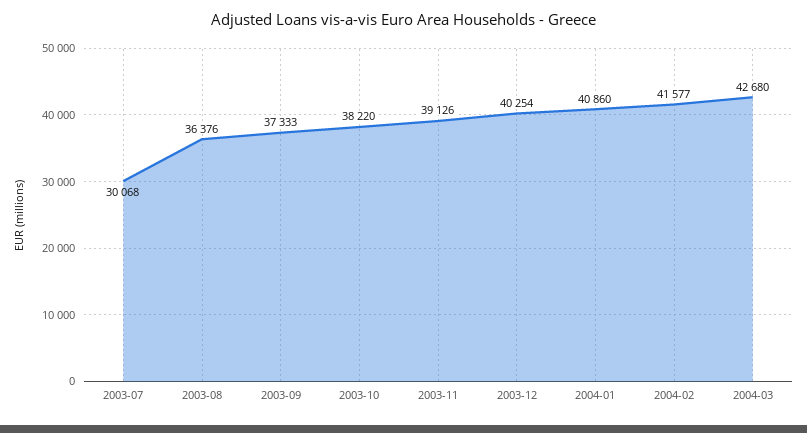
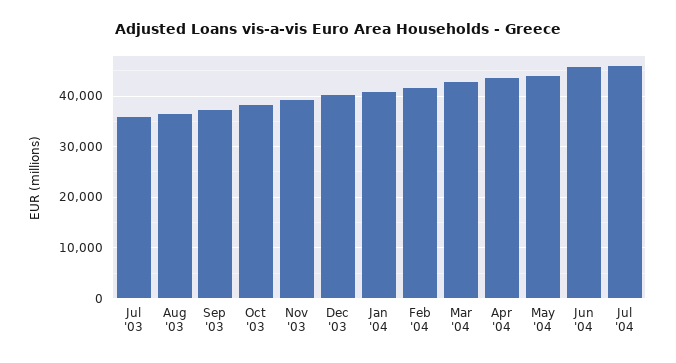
2003-07: 30068 -> 36000
Apr '04: none -> 44000
May '04: none -> 44000
Jun '04: none -> 46000
Jul '04: none -> 46000

